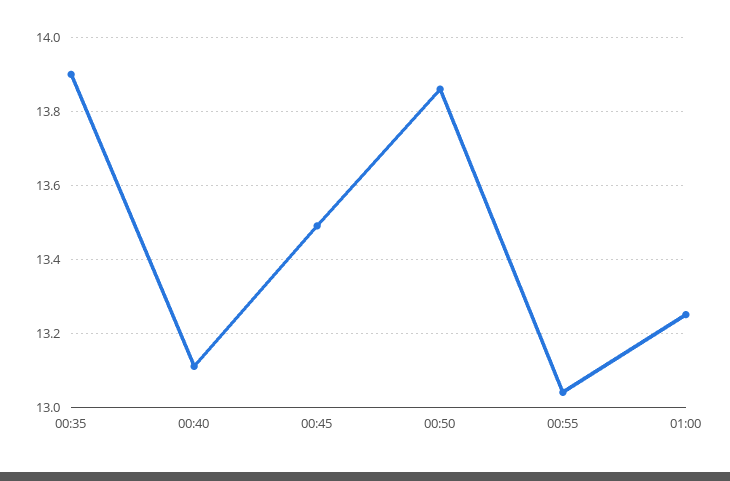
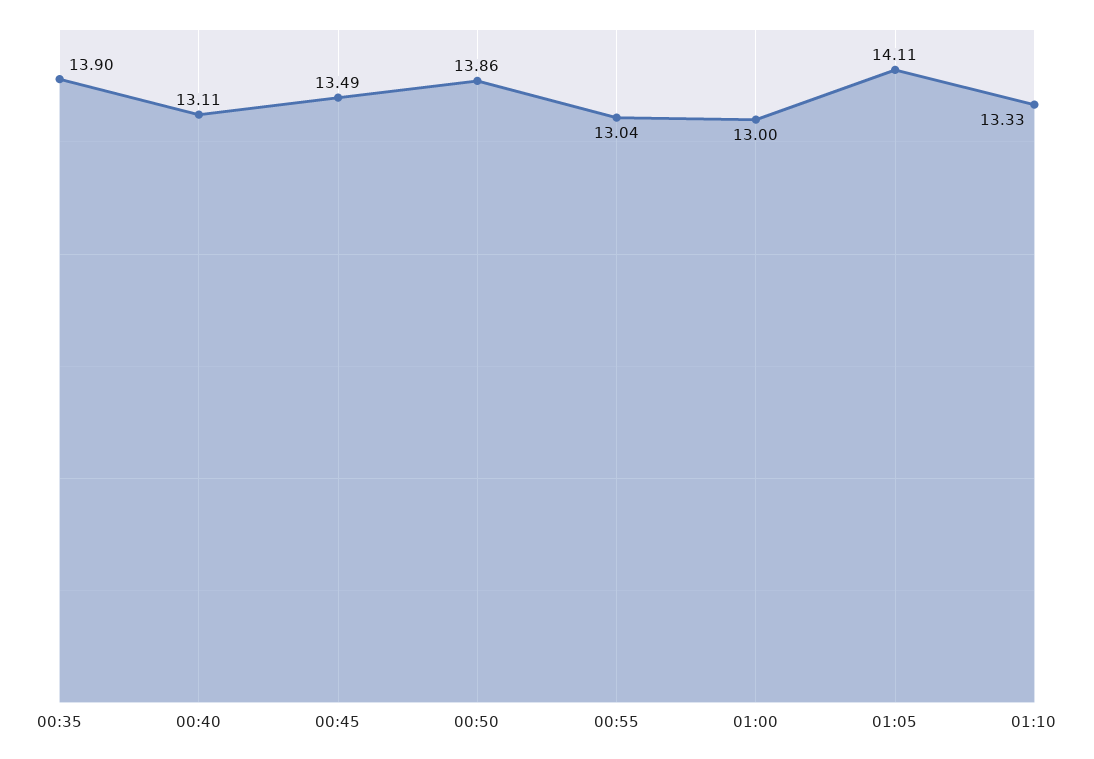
01:00: 13.25 -> 13
01:05: none -> 14.11
01:10: none -> 13.33

